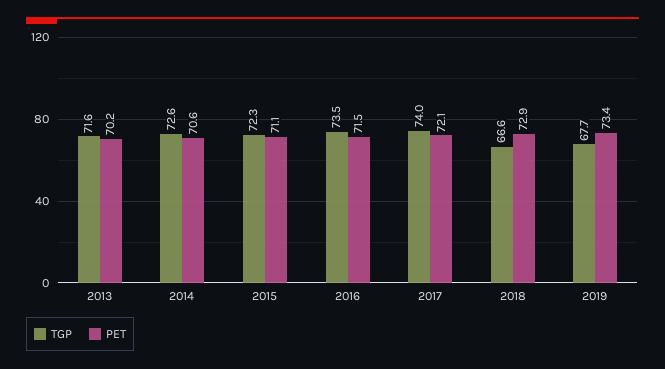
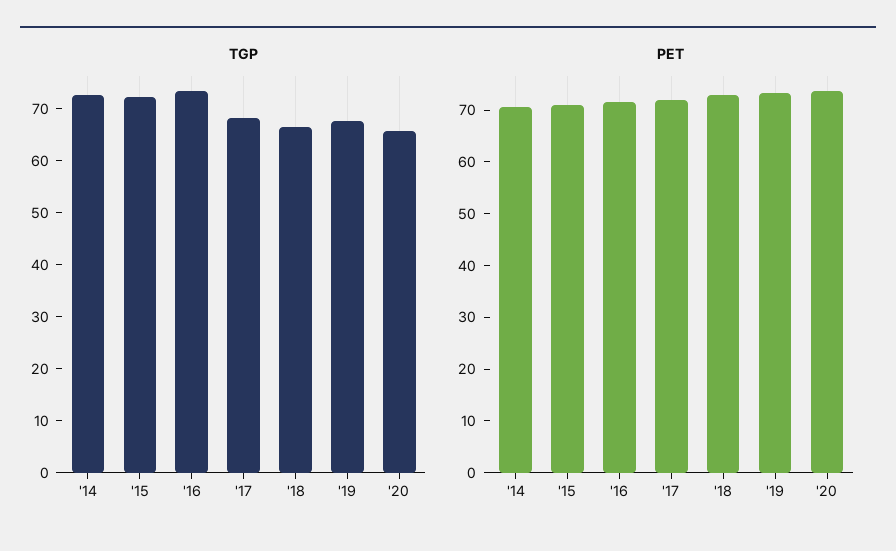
TGP, 2013: 71.6 -> none
PET, 2013: 70.2 -> none
TGP, 2017: 74 -> 68
TGP, '20: none -> 66
PET, '20: none -> 74

